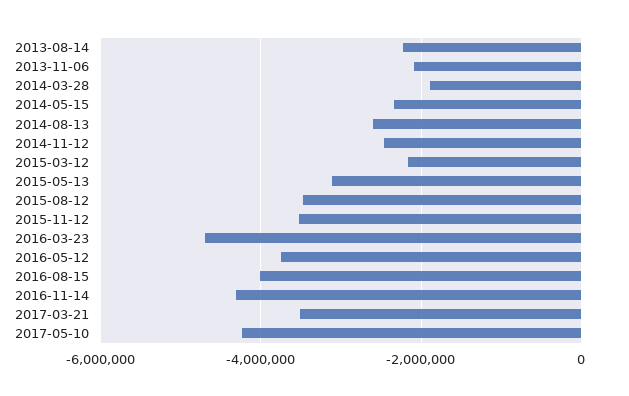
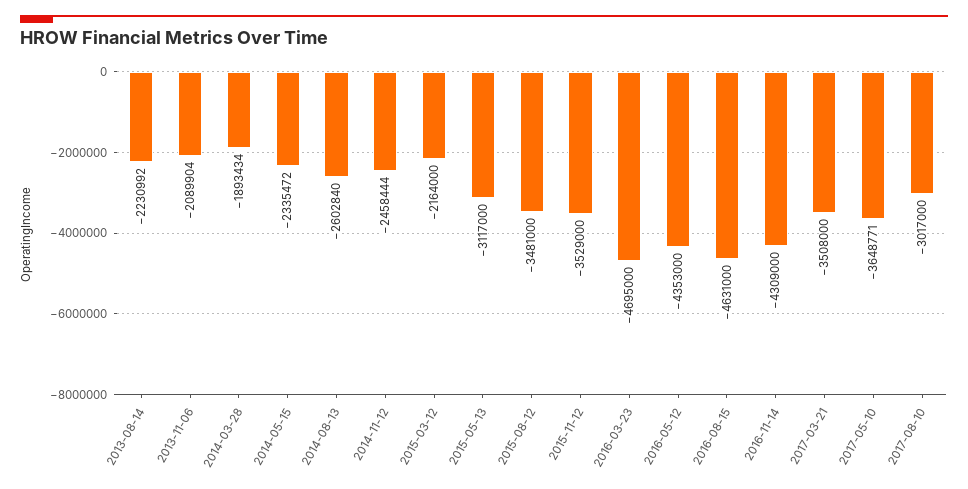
2016-05-12: -3800000 -> -4353000
2016-08-15: -4000000 -> -4631000
2017-05-10: -4200000 -> -3648771
2017-08-10: none -> -3017000

